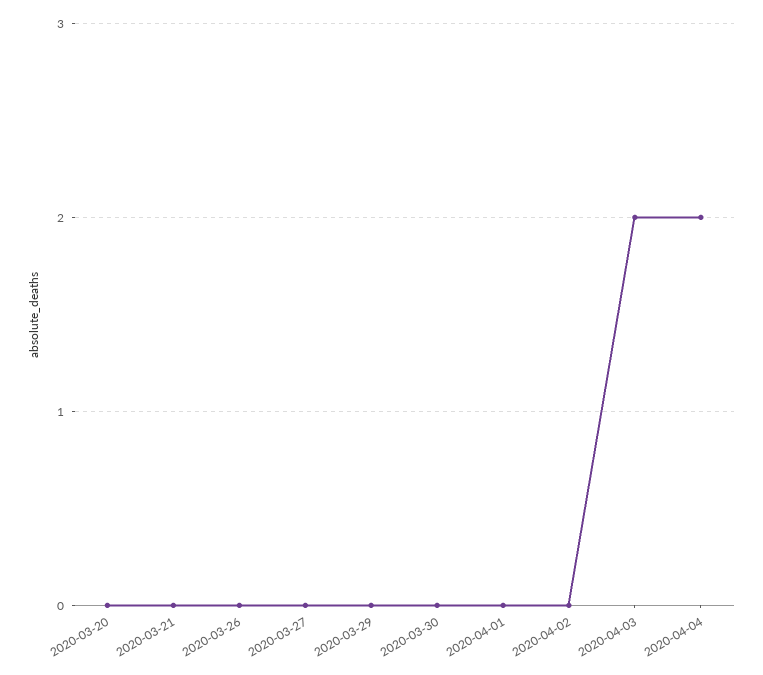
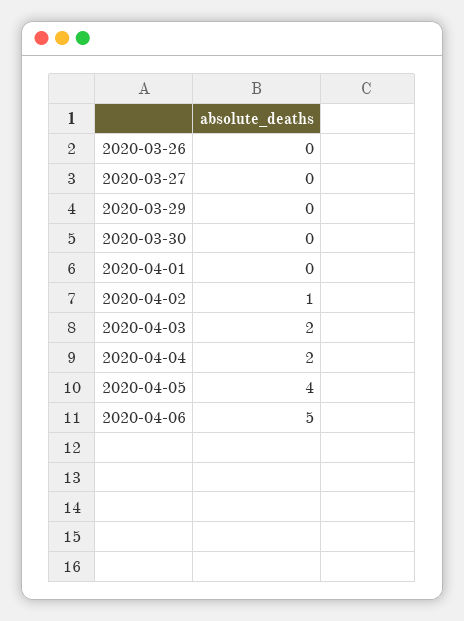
2020-03-20: 0 -> none
2020-03-21: 0 -> none
2020-04-02: 0 -> 1
2020-04-05: none -> 4
2020-04-06: none -> 5

